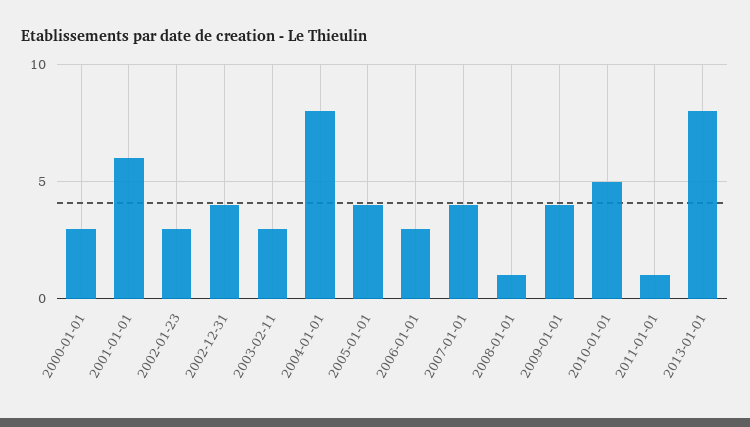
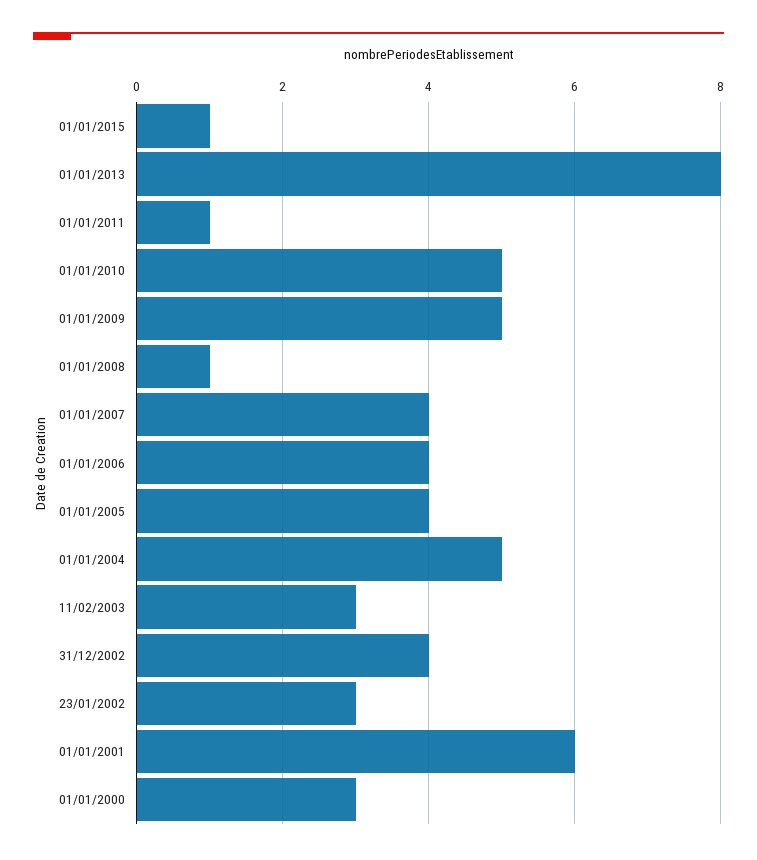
2004-01-01: 8 -> 5
2006-01-01: 3 -> 4
2009-01-01: 4 -> 5
01/01/2015: none -> 1

